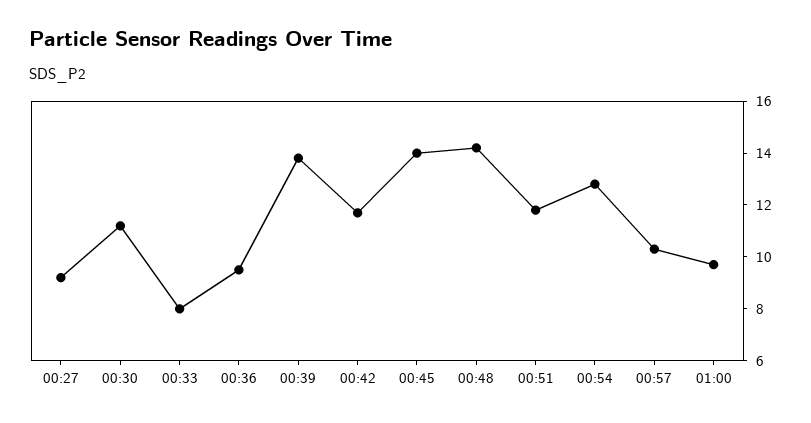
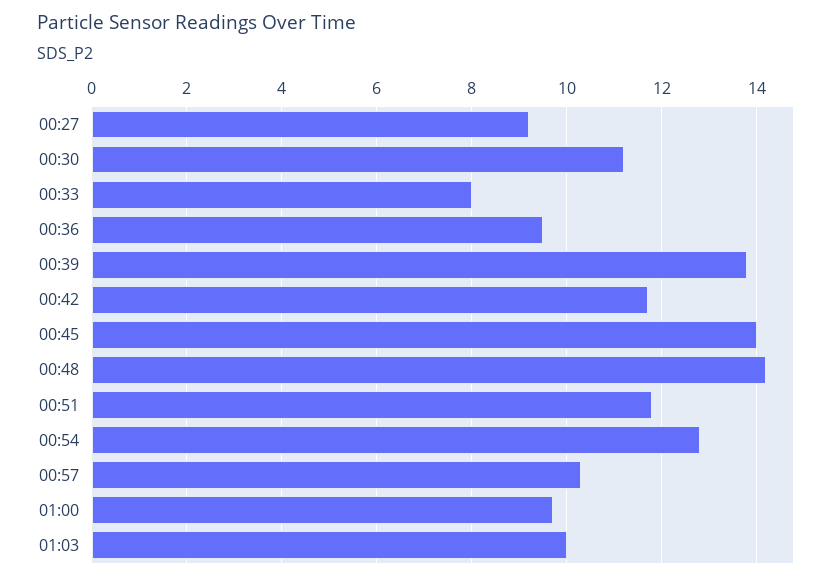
01:03: none -> 10

